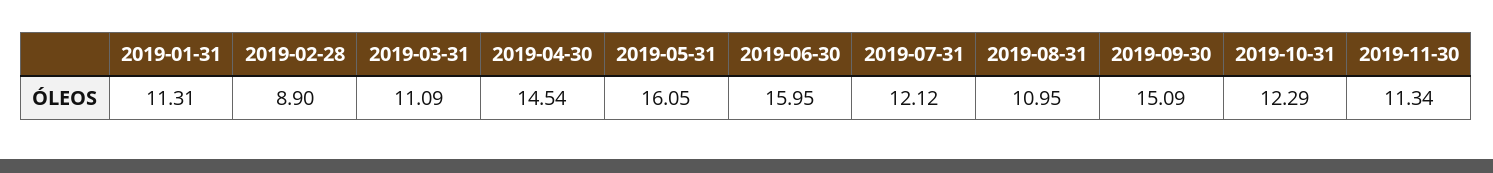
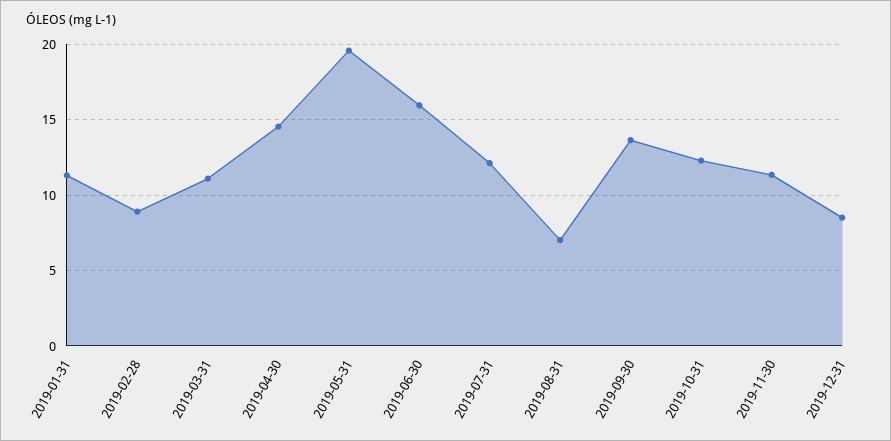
2019-05-31: 16.05 -> 19.5
2019-08-31: 10.95 -> 7
2019-09-30: 15.09 -> 13.5
2019-12-31: none -> 8.5

